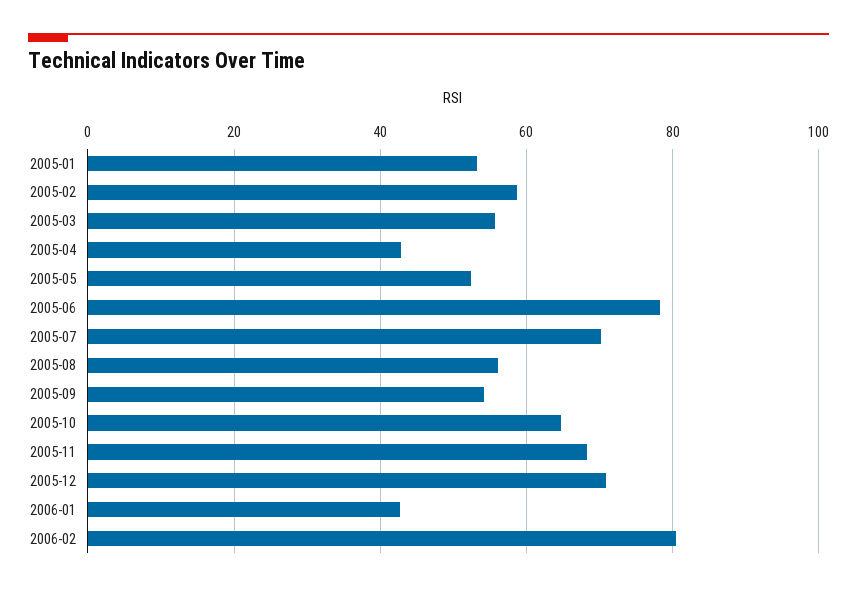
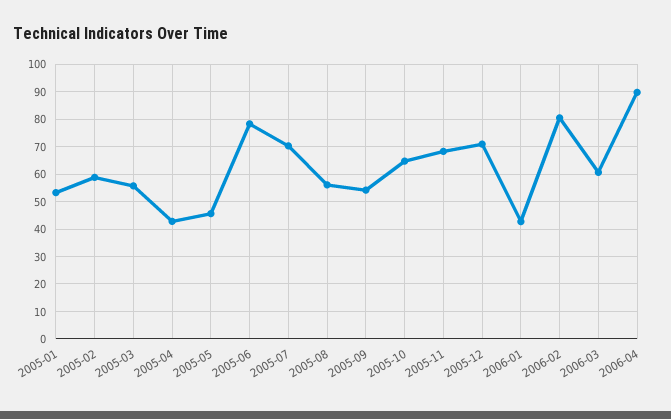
2005-05: 52 -> 45
2006-03: none -> 60
2006-04: none -> 90

